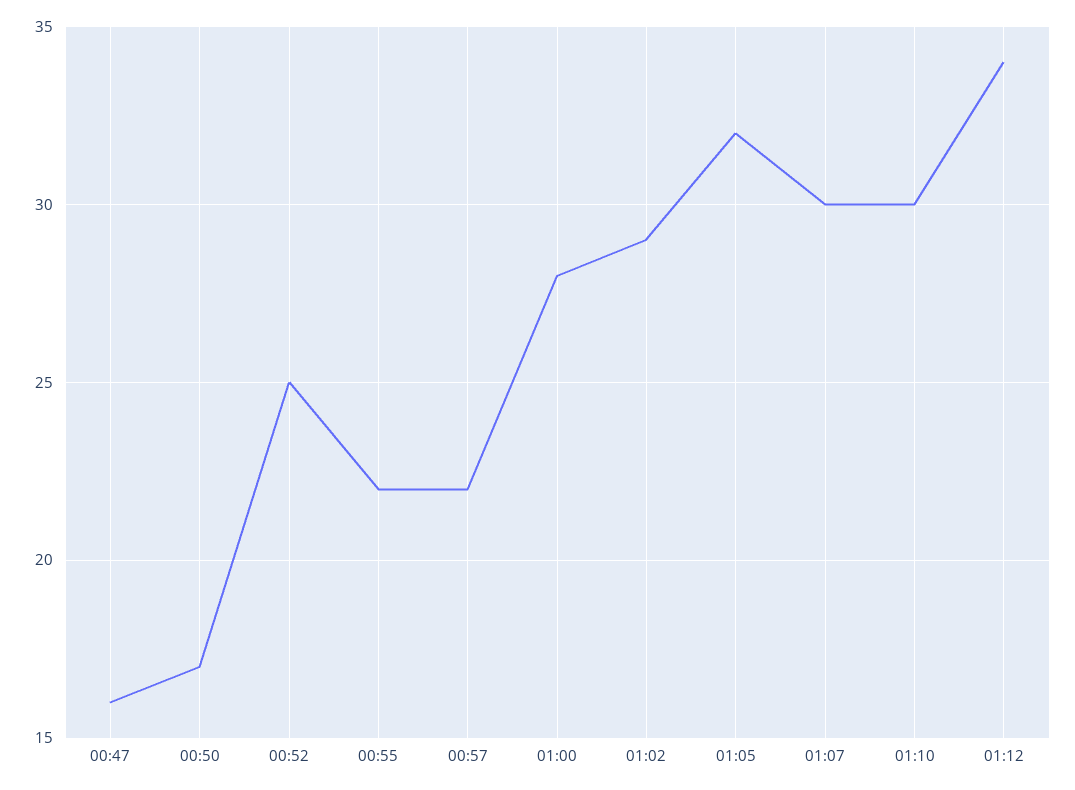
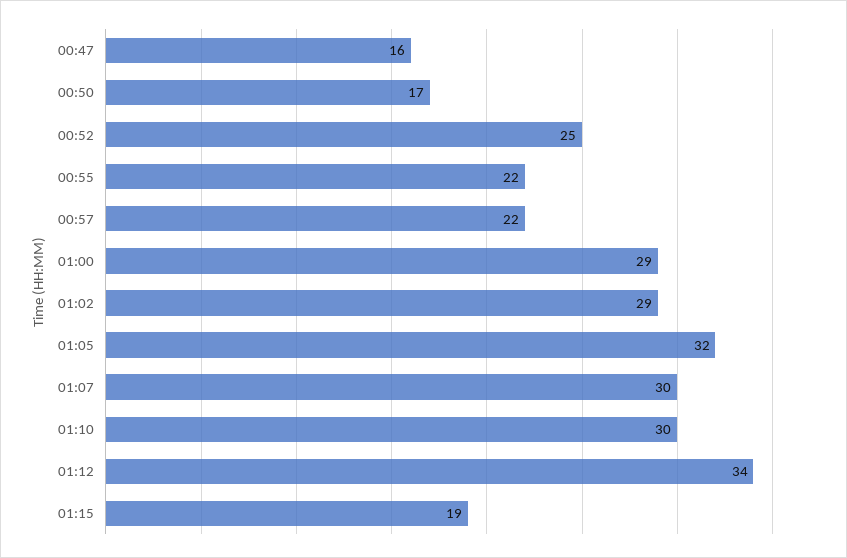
01:00: 28 -> 29
01:15: none -> 19

